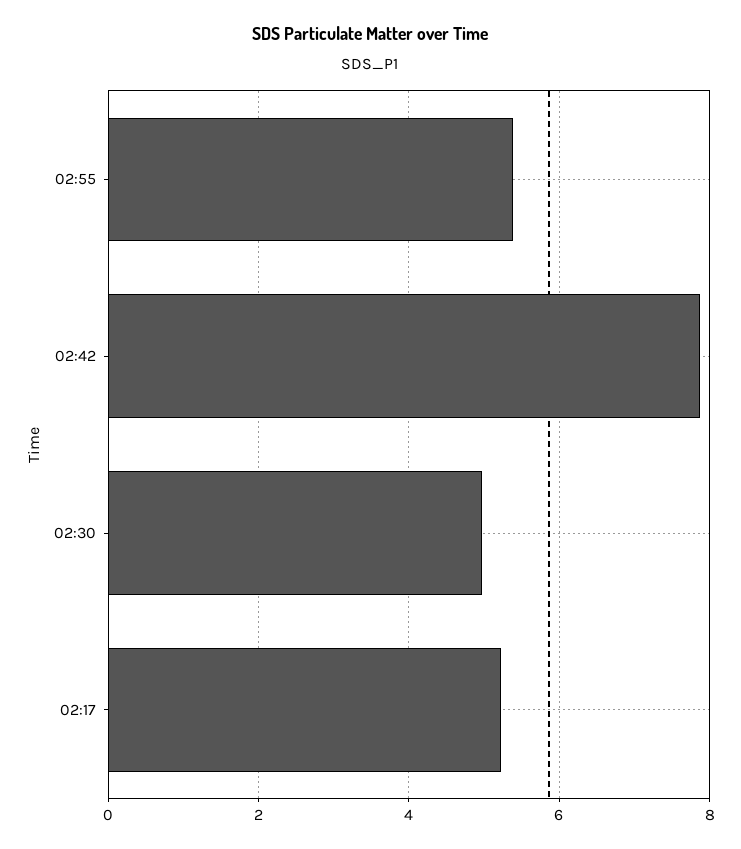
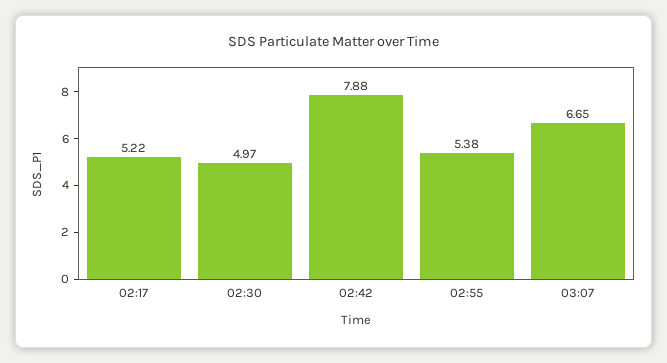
03:07: none -> 6.65

